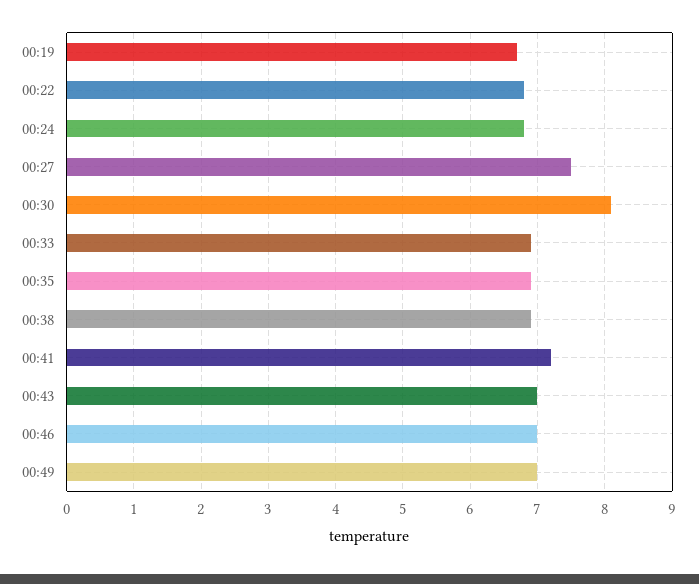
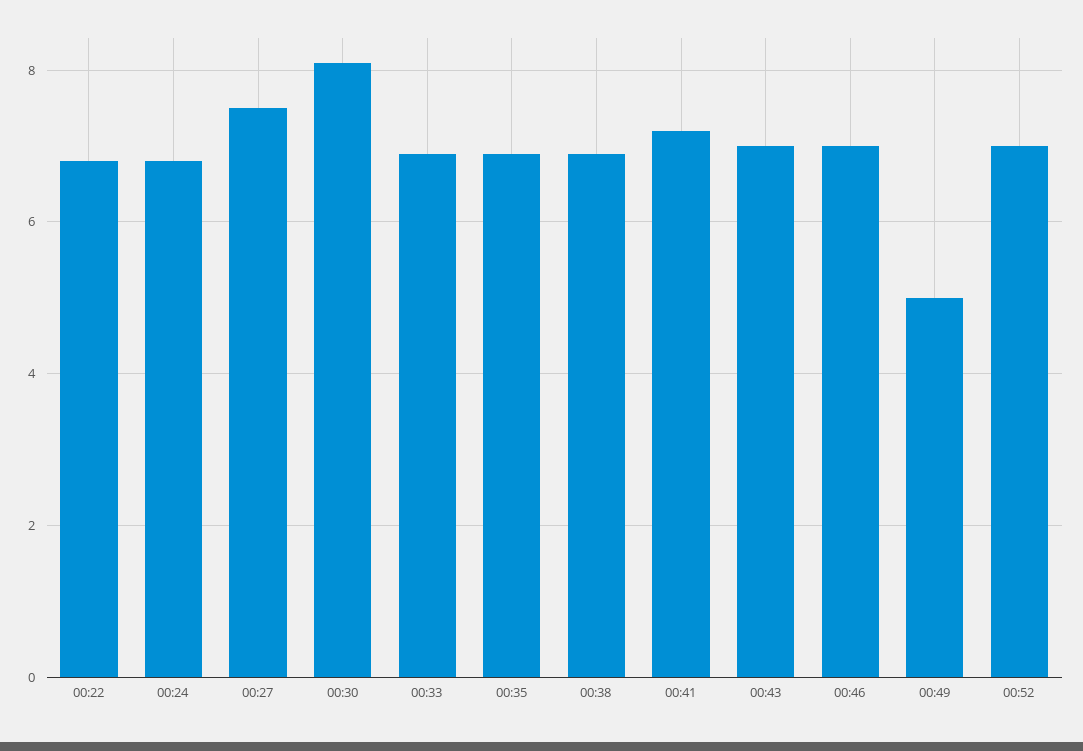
00:19: 6.7 -> none
00:49: 7 -> 5
00:52: none -> 7

